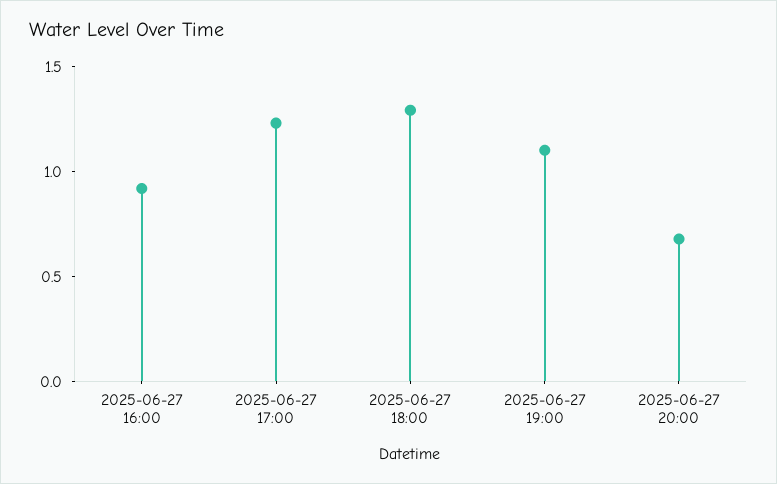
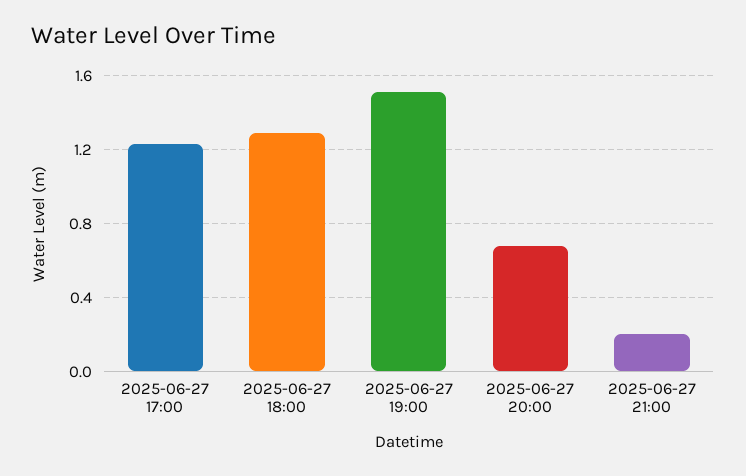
2025-06-27 16:00: 0.9 -> none
2025-06-27 19:00: 1.1 -> 1.5
2025-06-27 21:00: none -> 0.2

